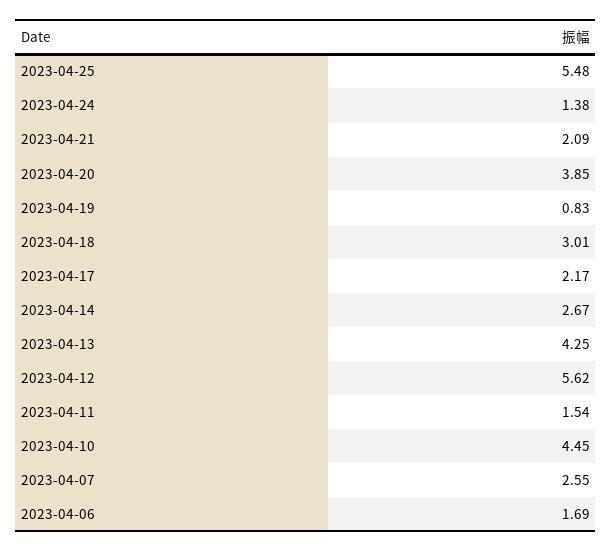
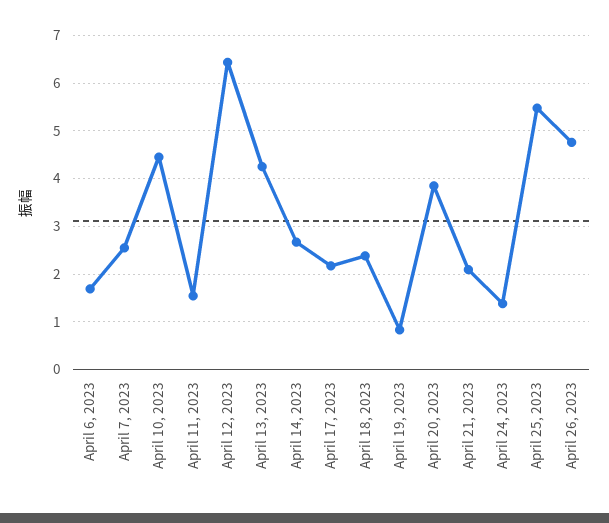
2023-04-18: 3.01 -> 2.4
2023-04-12: 5.62 -> 6.4
April 26, 2023: none -> 4.8

